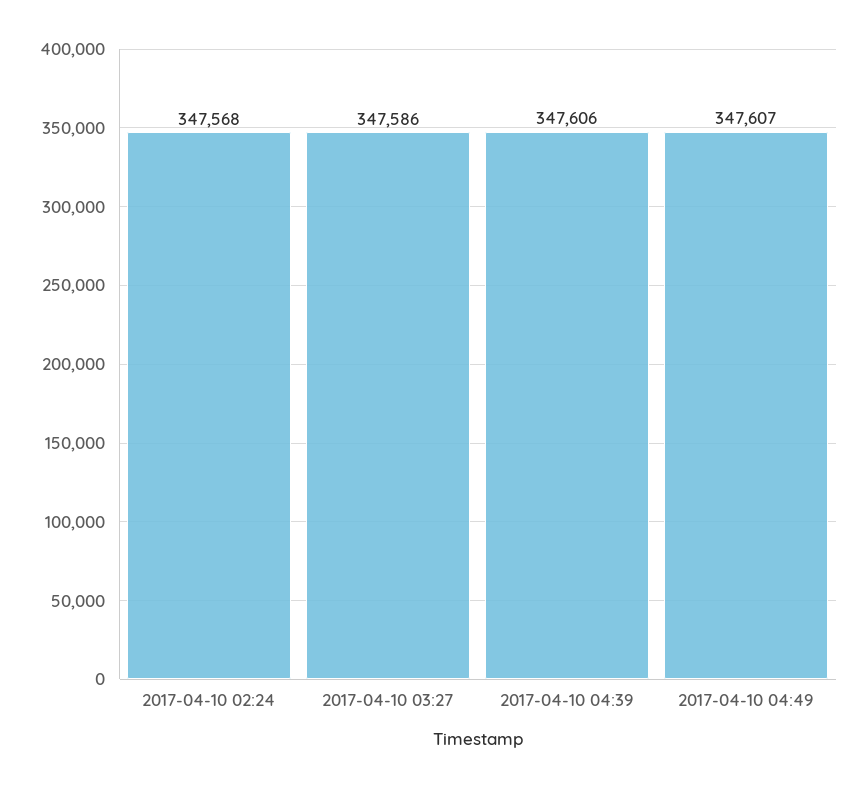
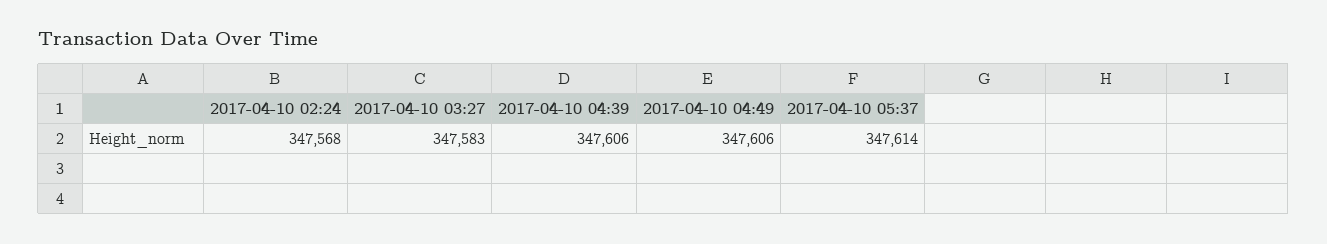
2017-04-10 03:27: 347586 -> 347583
2017-04-10 04:49: 347607 -> 347606
2017-04-10 05:37: none -> 347614

